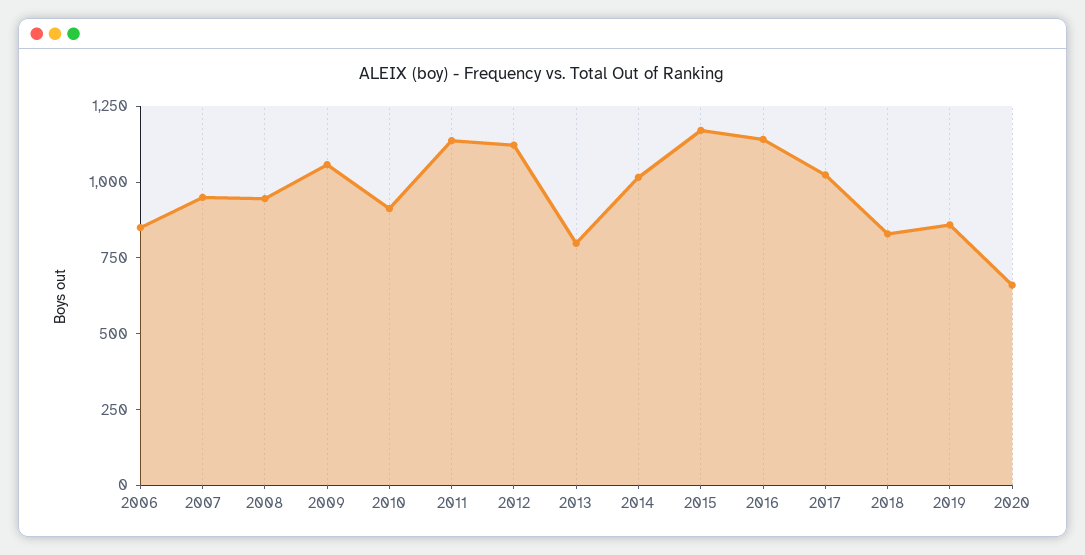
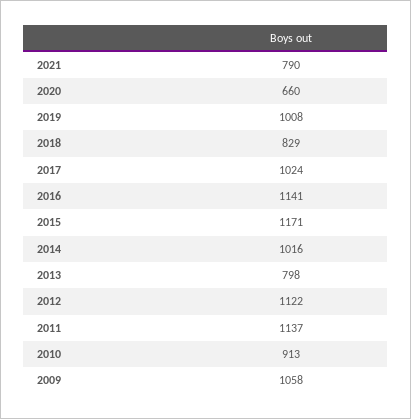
2006: 850 -> none
2007: 950 -> none
2008: 950 -> none
2019: 850 -> 1008
2021: none -> 790

